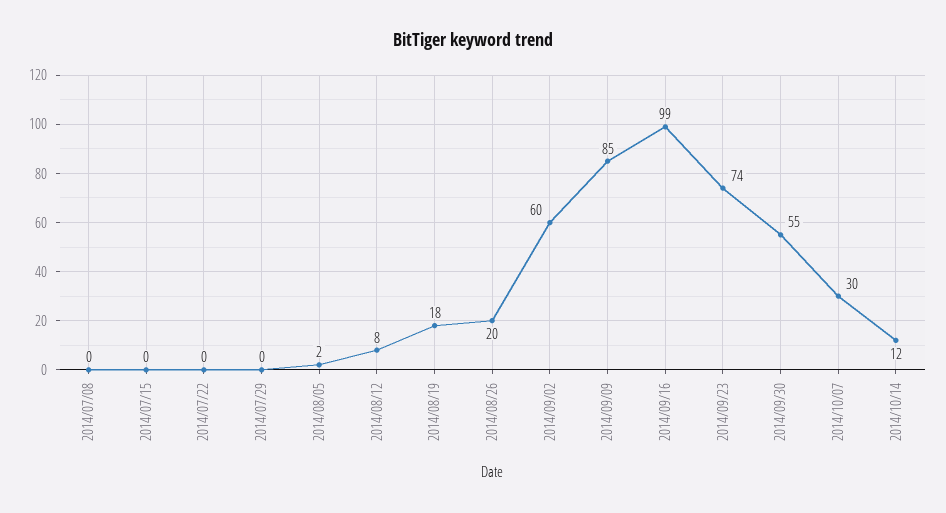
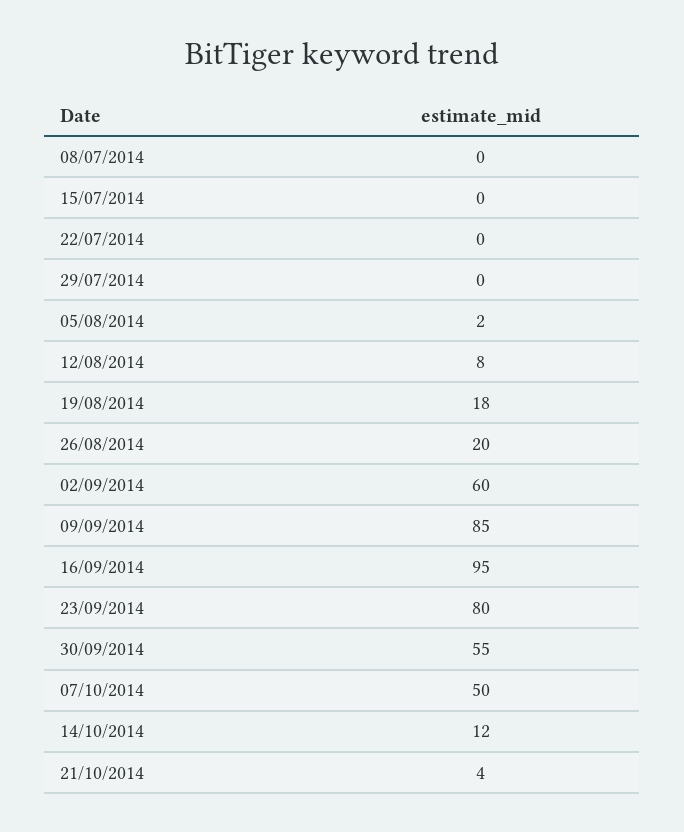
2014/09/16: 99 -> 95
2014/09/23: 74 -> 80
2014/10/07: 30 -> 50
21/10/2014: none -> 4

